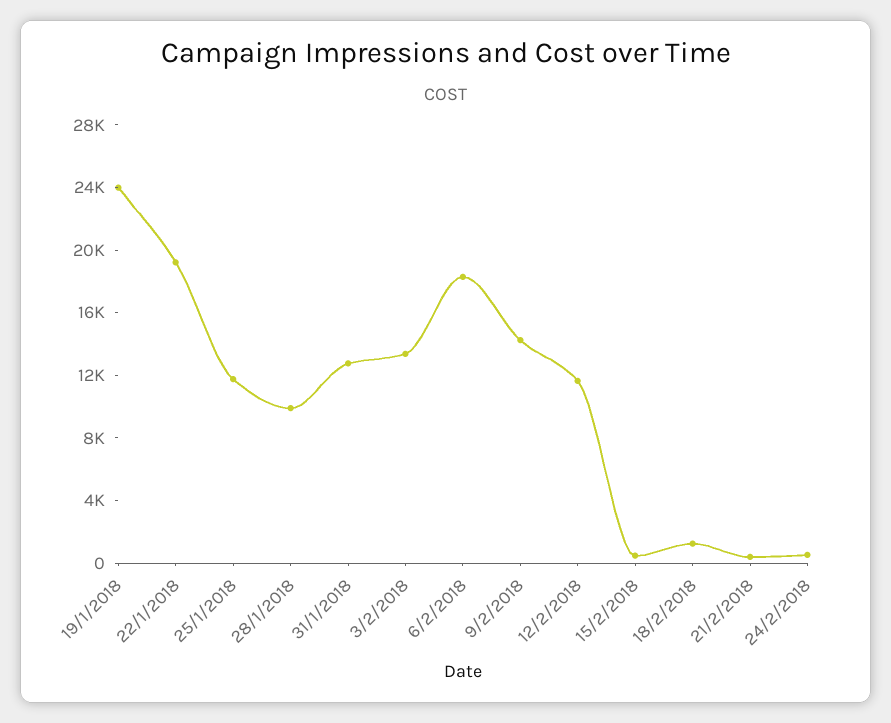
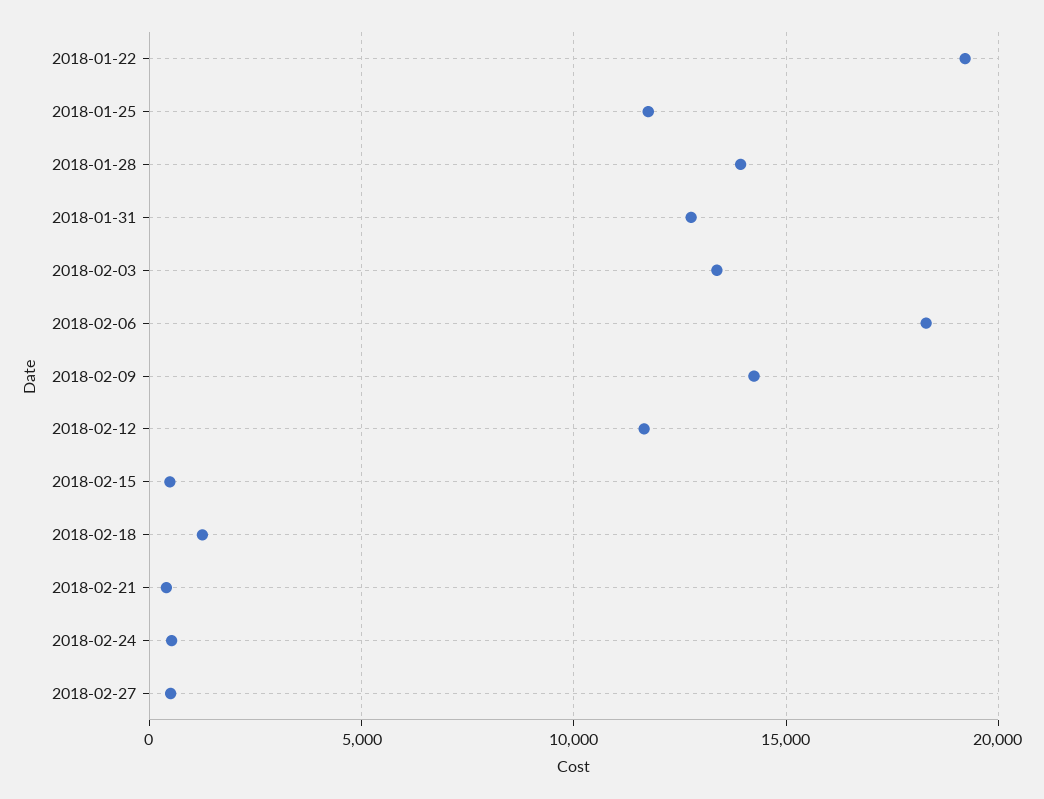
19/1/2018: 24000 -> none
28/1/2018: 10000 -> 14000
2018-02-27: none -> 500

